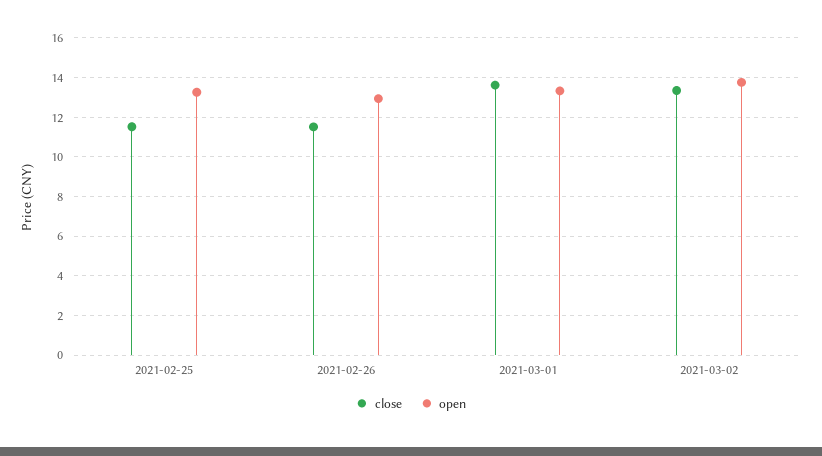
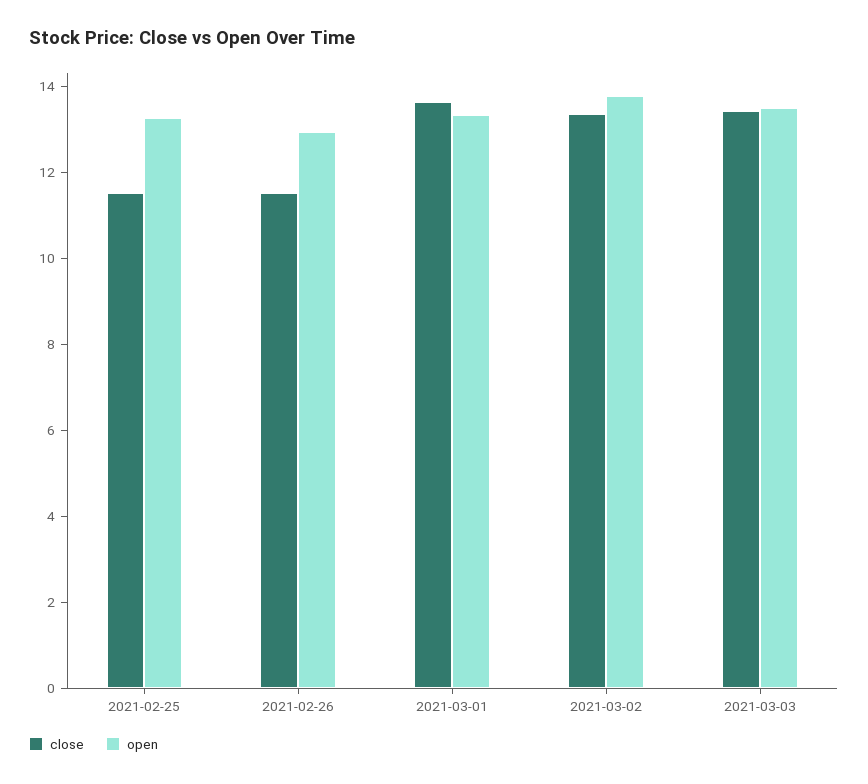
close, 2021-03-03: none -> 13.5
open, 2021-03-03: none -> 13.5

